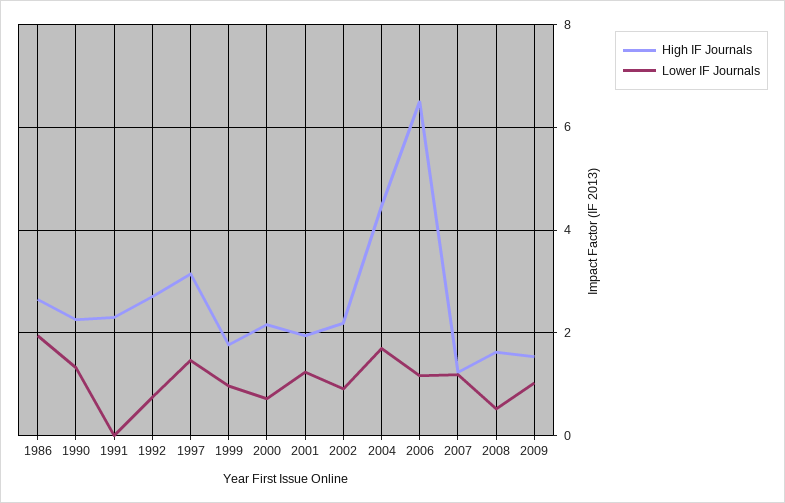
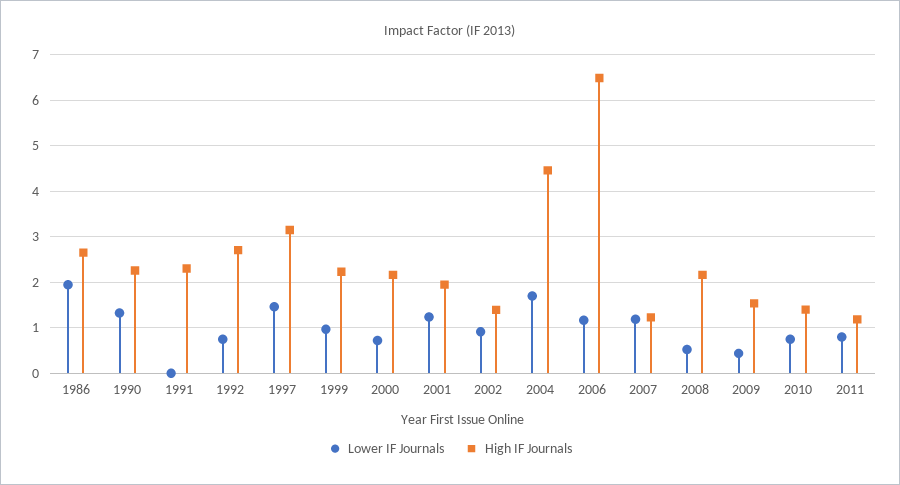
High IF Journals, 1999: 1.8 -> 2.2
High IF Journals, 2002: 2.2 -> 1.4
High IF Journals, 2008: 1.6 -> 2.2
Lower IF Journals, 2009: 1 -> 0.4
Lower IF Journals, 2010: none -> 0.8
High IF Journals, 2010: none -> 1.4
Lower IF Journals, 2011: none -> 0.8
High IF Journals, 2011: none -> 1.2

